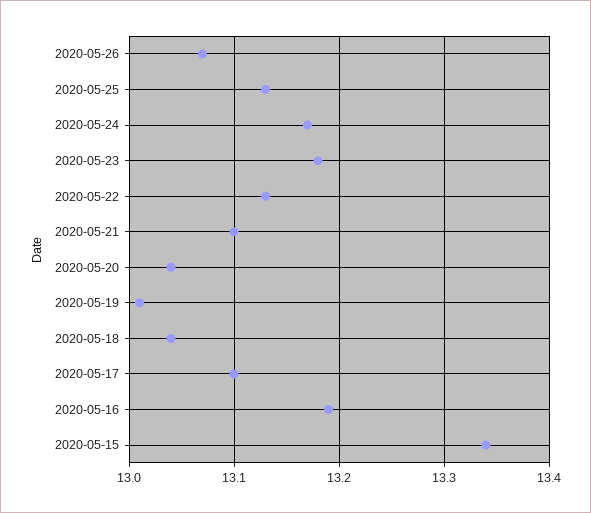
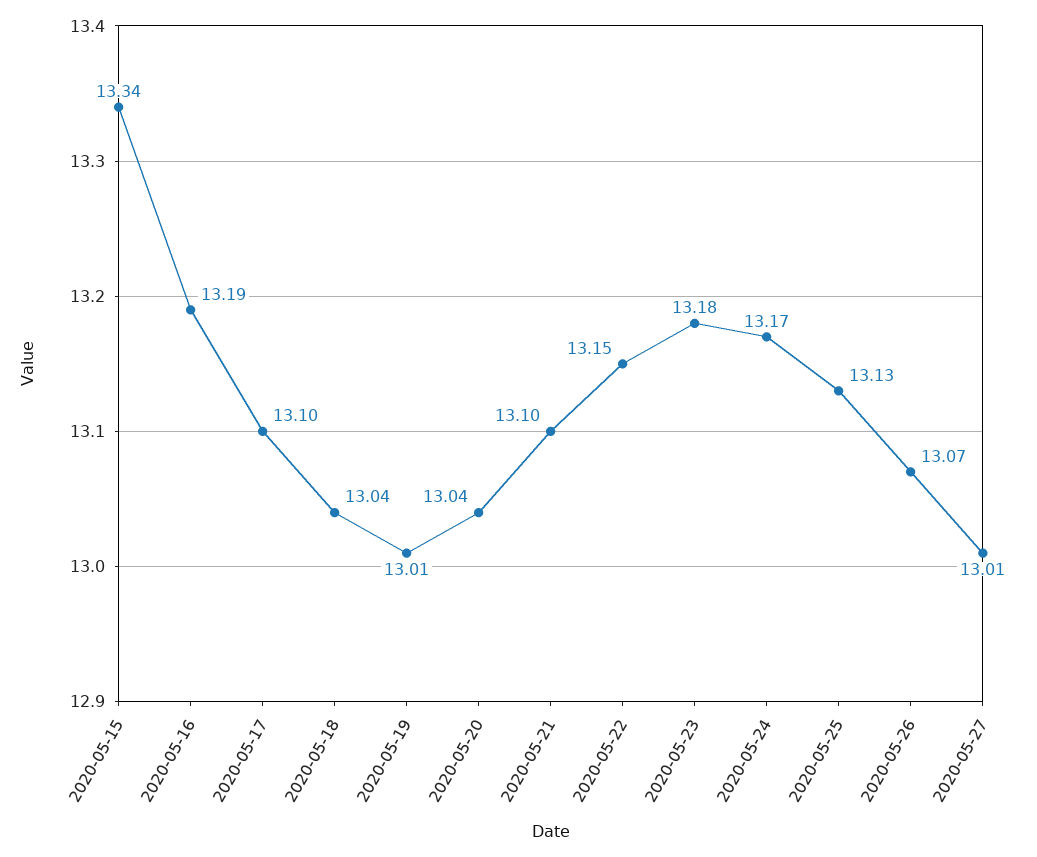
2020-05-22: 13.13 -> 13.15
2020-05-27: none -> 13.01

